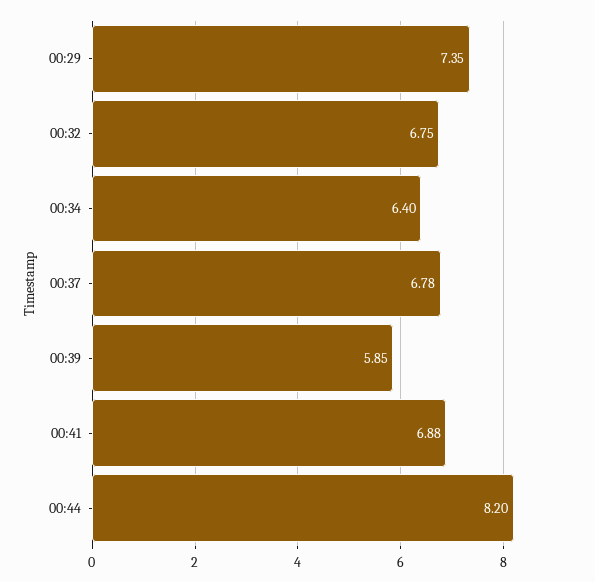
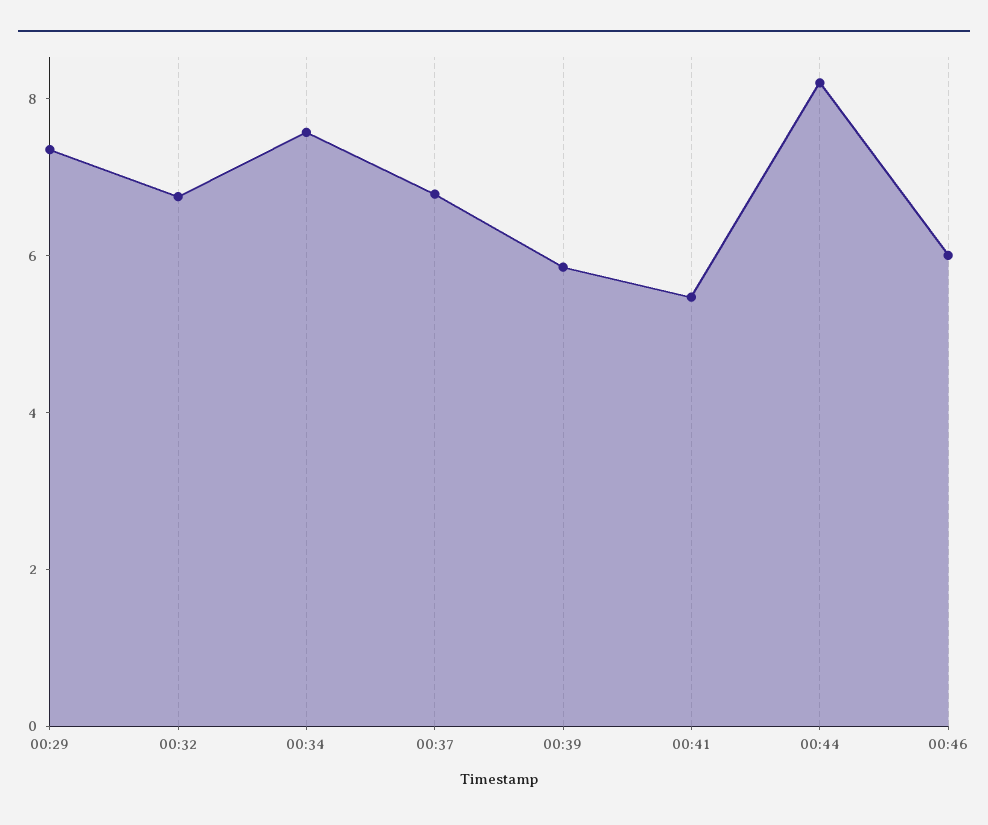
00:34: 6.4 -> 7.5
00:41: 6.88 -> 5.5
00:46: none -> 6

